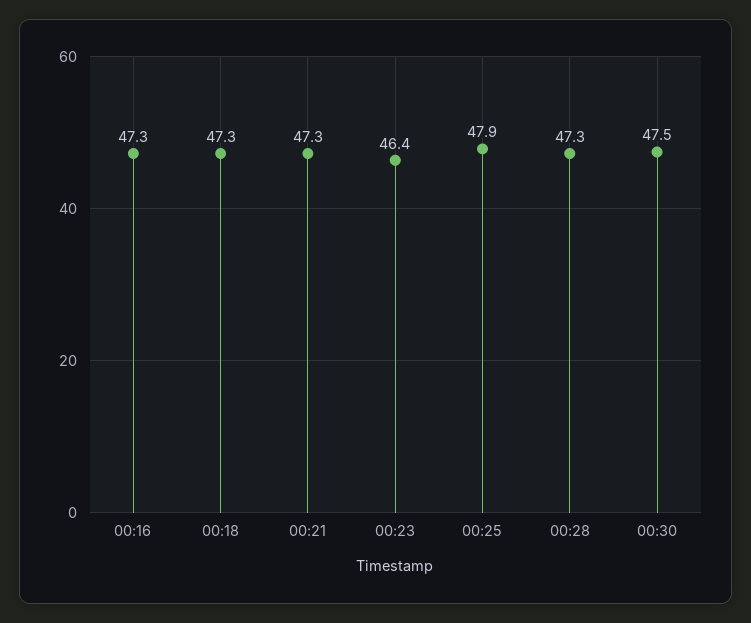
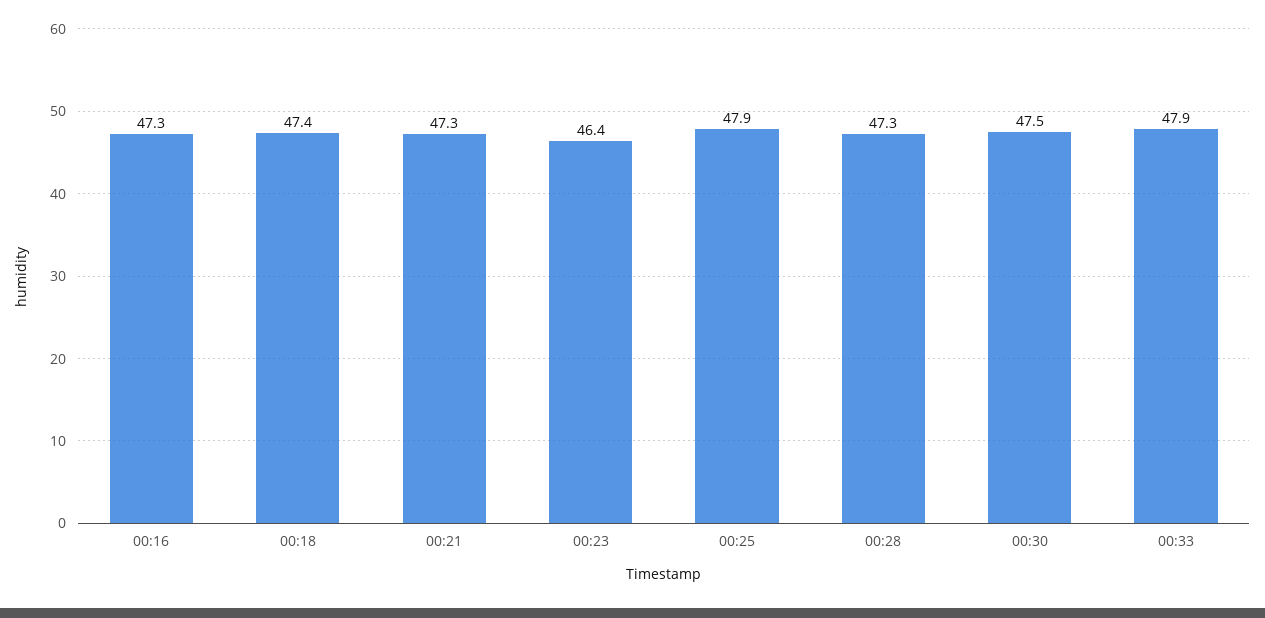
00:18: 47.3 -> 47.4
00:33: none -> 47.9

